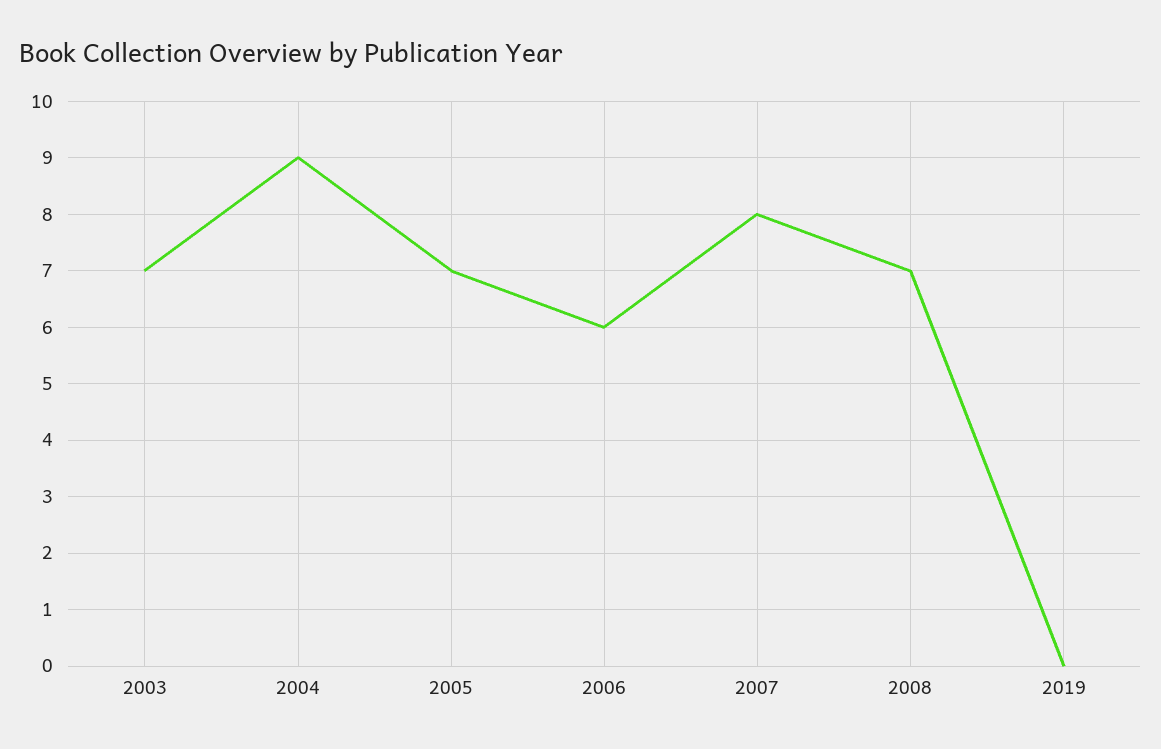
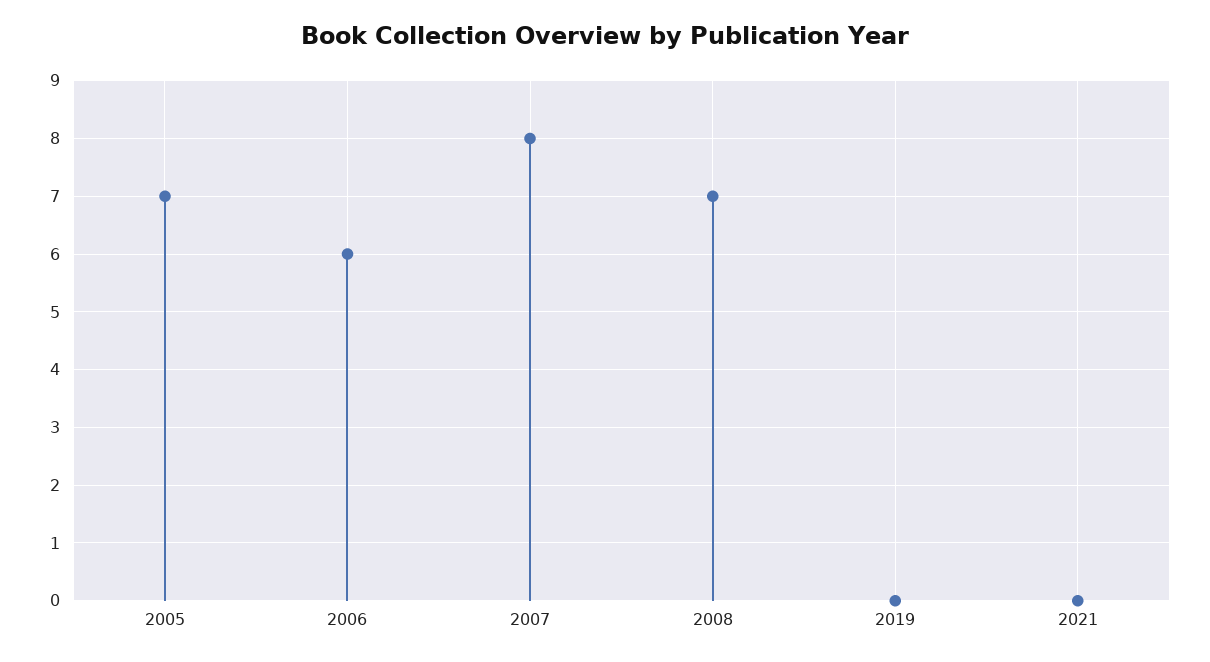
2003: 7 -> none
2004: 9 -> none
2021: none -> 0

